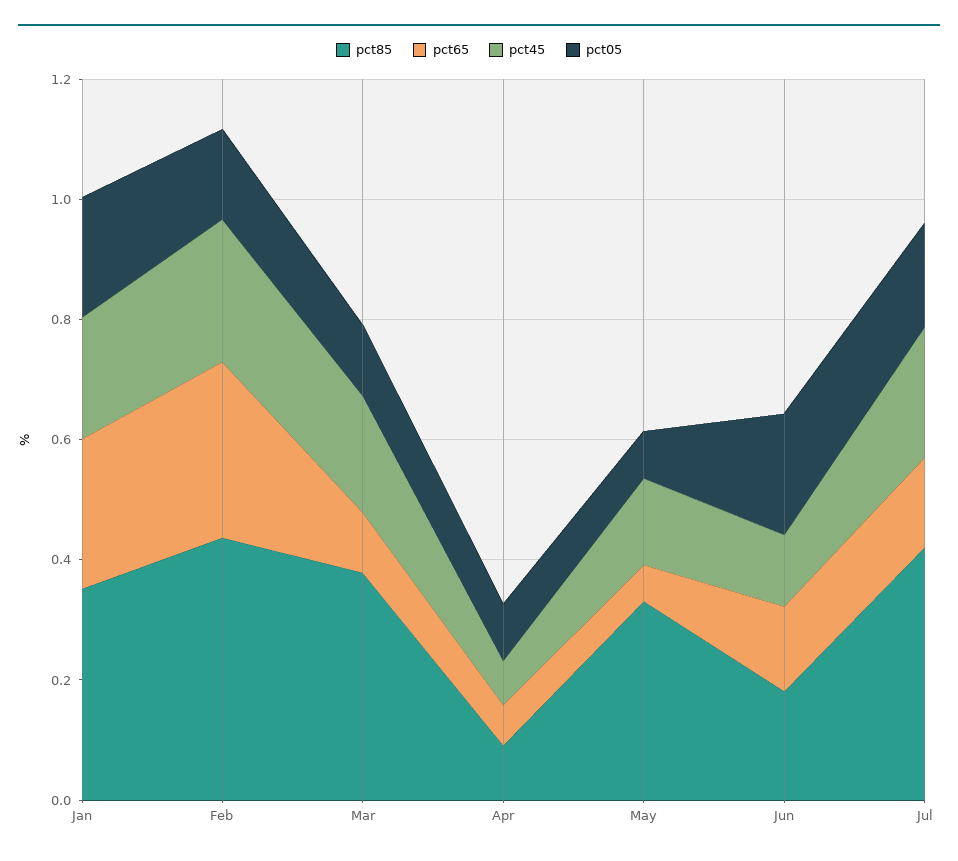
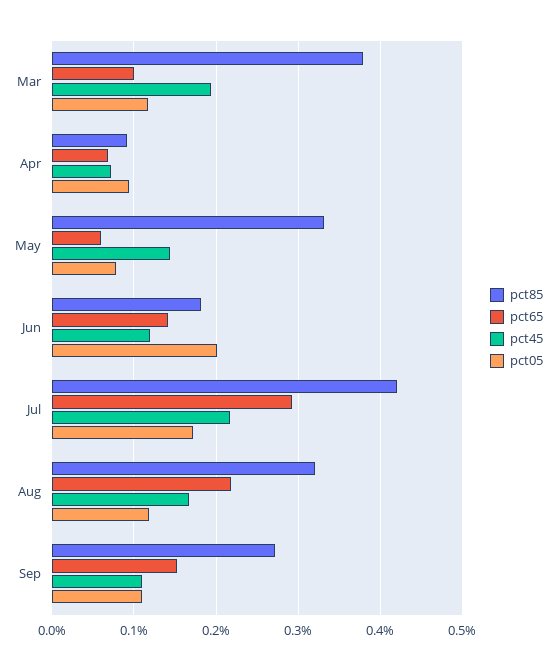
pct85, Jan: 0.35 -> none
pct65, Jan: 0.25 -> none
pct45, Jan: 0.2 -> none
pct05, Jan: 0.2 -> none
pct85, Feb: 0.45 -> none
pct65, Feb: 0.3 -> none
pct45, Feb: 0.25 -> none
pct05, Feb: 0.15 -> none
pct65, Jul: 0.15 -> 0.29
pct85, Aug: none -> 0.32
pct65, Aug: none -> 0.22
pct45, Aug: none -> 0.17
pct05, Aug: none -> 0.12
pct85, Sep: none -> 0.27
pct65, Sep: none -> 0.15
pct45, Sep: none -> 0.11
pct05, Sep: none -> 0.11

